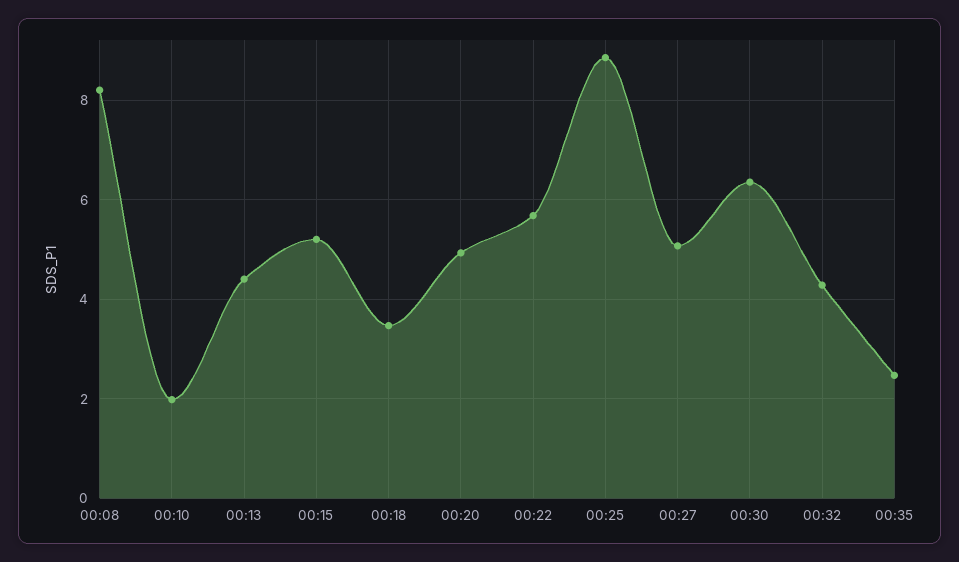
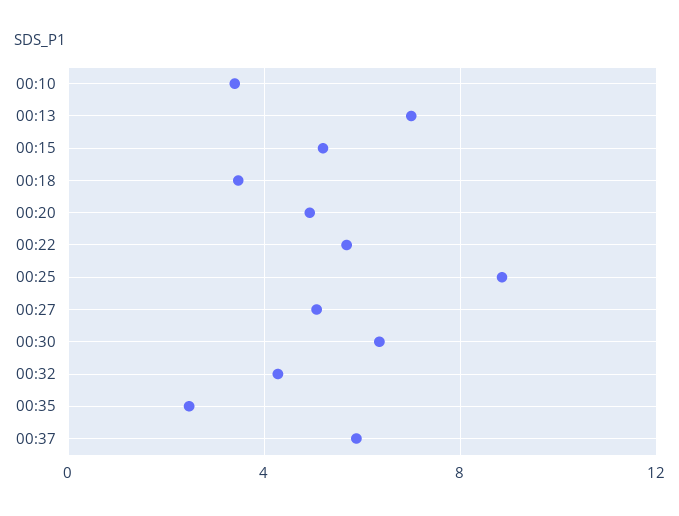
00:08: 8.2 -> none
00:10: 2 -> 3.5
00:13: 4.4 -> 7
00:37: none -> 6

